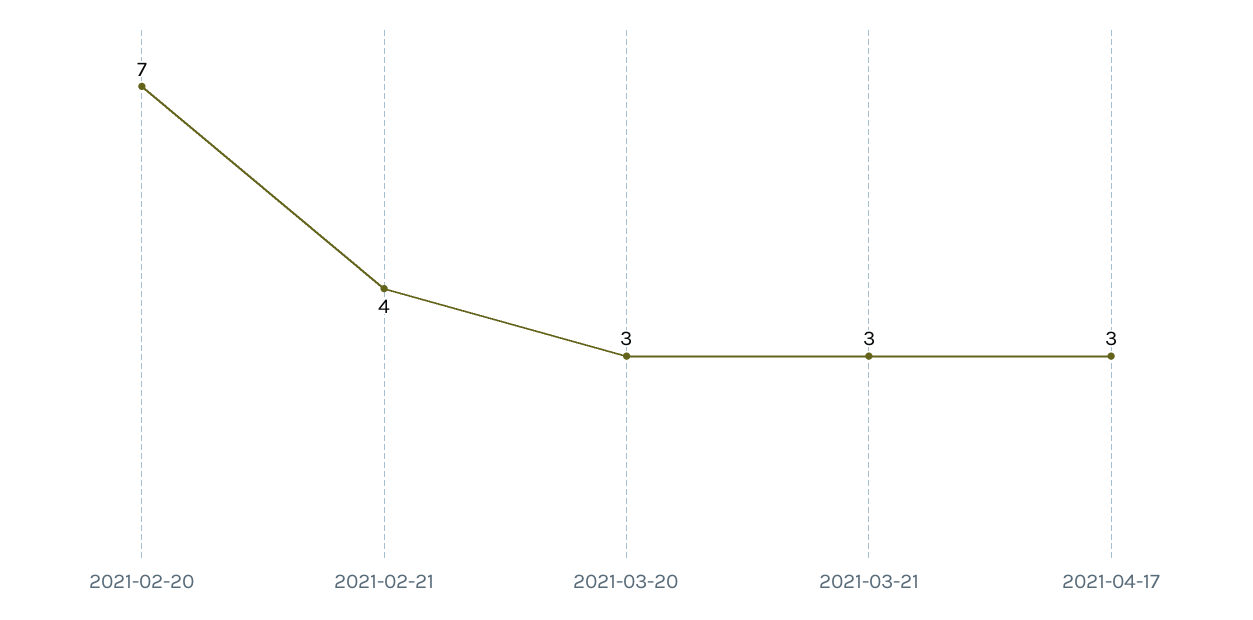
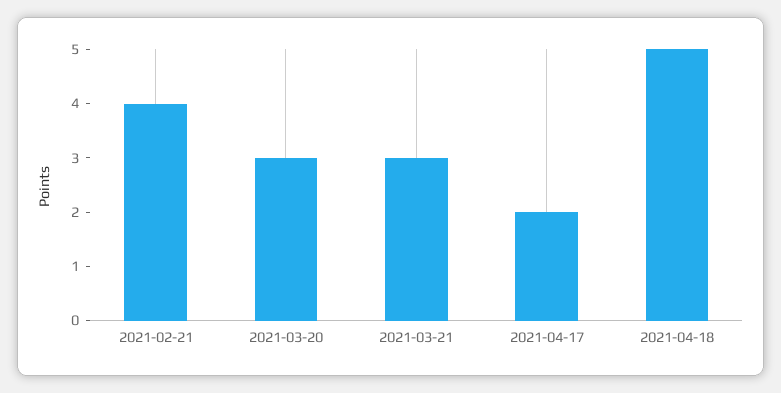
2021-02-20: 7 -> none
2021-04-17: 3 -> 2
2021-04-18: none -> 5

